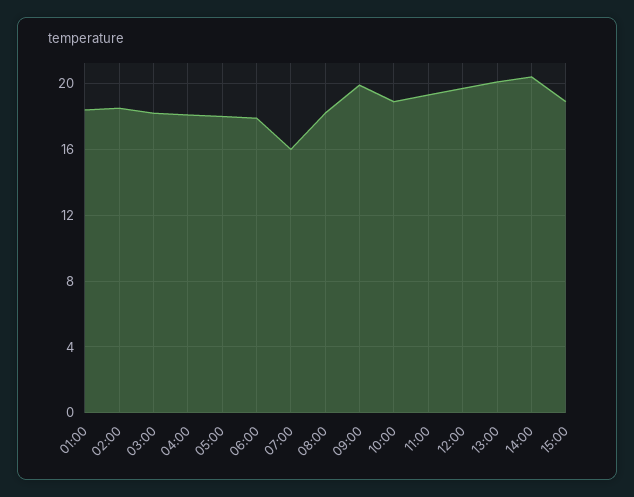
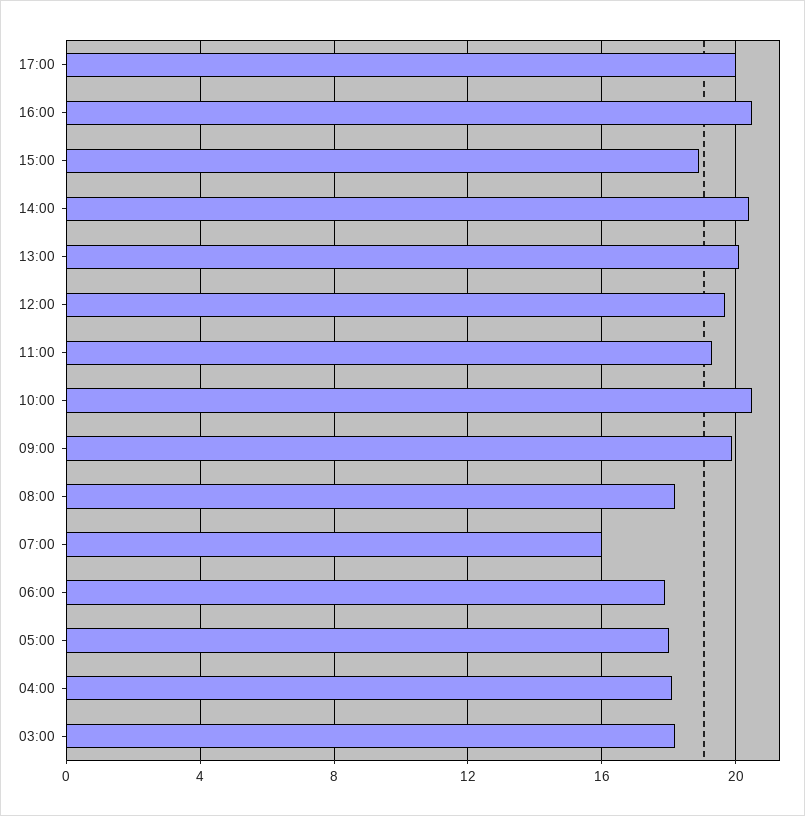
01:00: 18.5 -> none
02:00: 18.5 -> none
10:00: 19 -> 20.5
17:00: none -> 20
16:00: none -> 20.5

